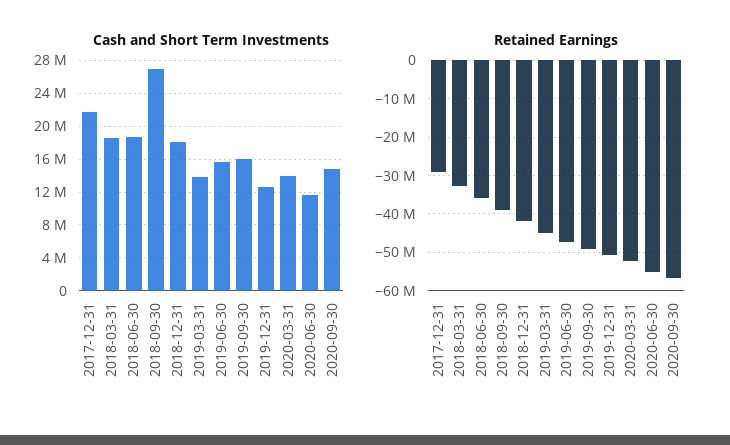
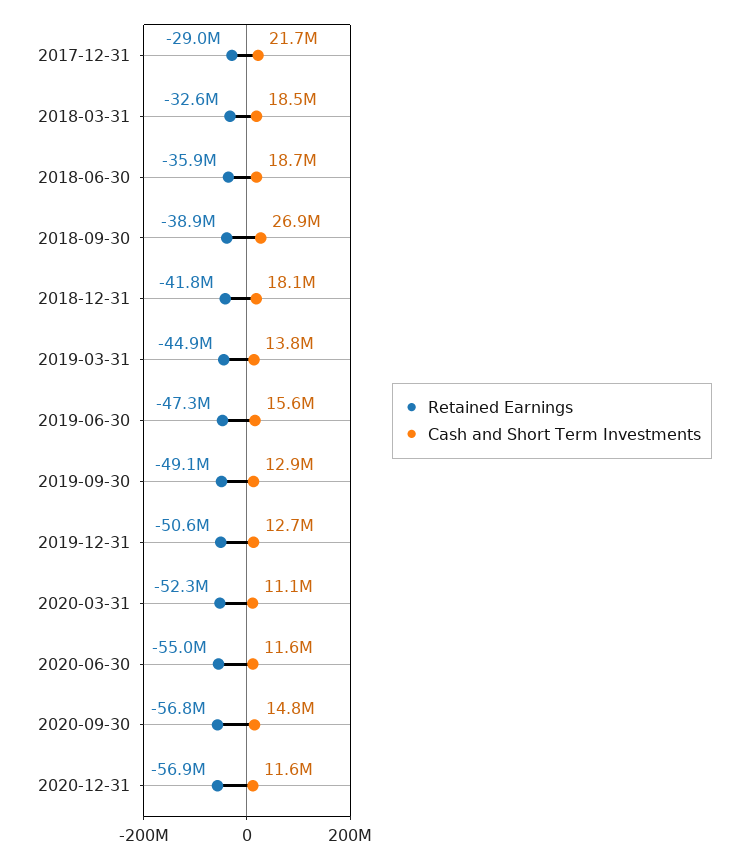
Cash and Short Term Investments, 2019-09-30: 16000000 -> 12900000
Cash and Short Term Investments, 2020-03-31: 14000000 -> 11100000
Retained Earnings, 2020-12-31: none -> -56900000
Cash and Short Term Investments, 2020-12-31: none -> 11600000

